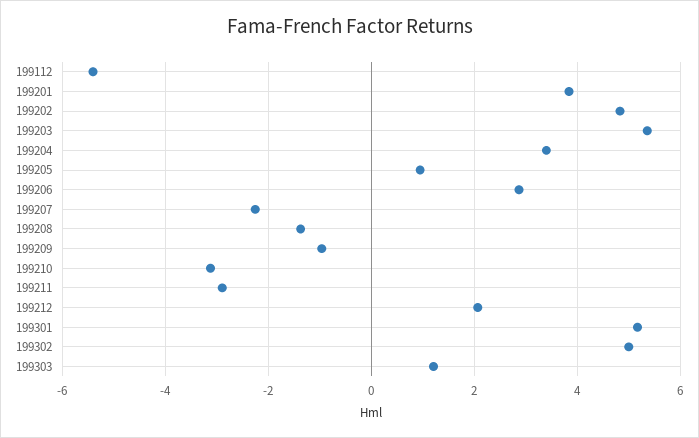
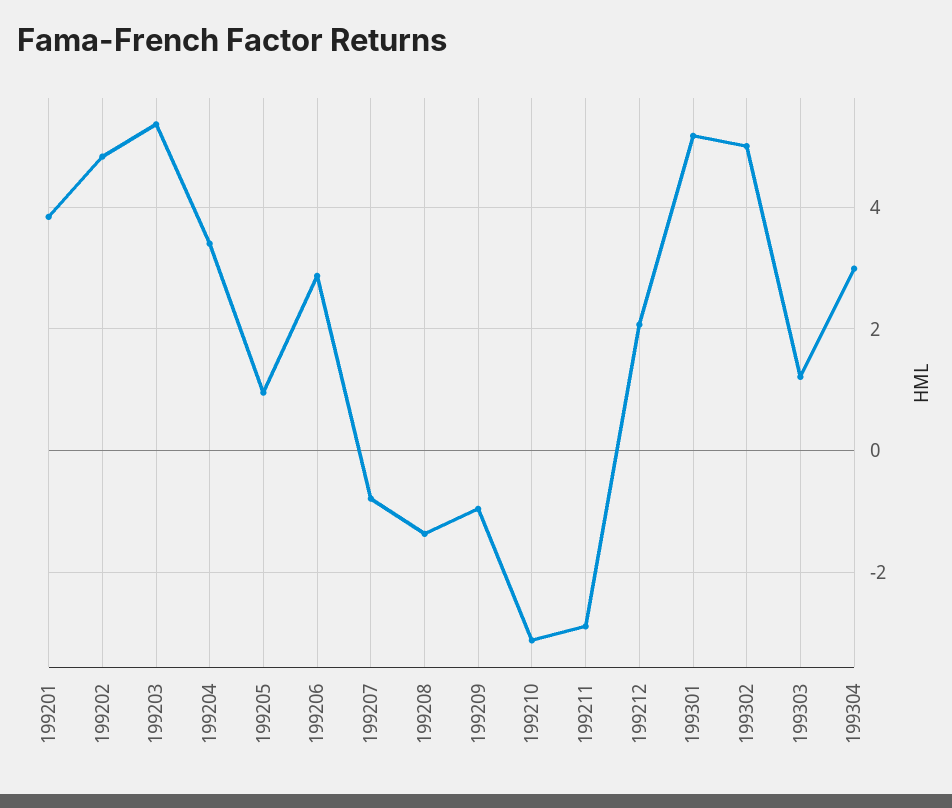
199112: -5.4 -> none
199207: -2.2 -> -0.8
199304: none -> 3

